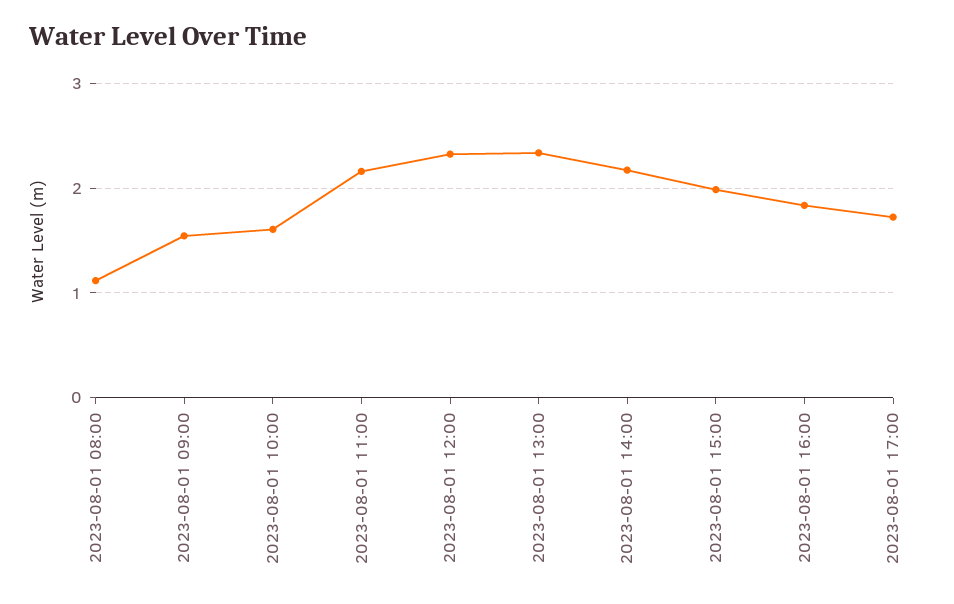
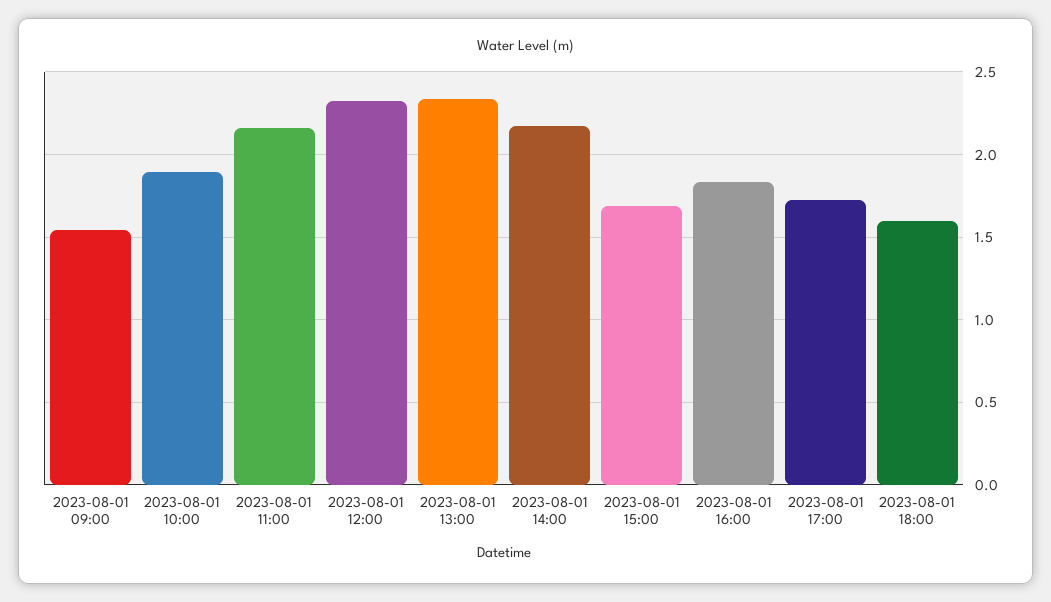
2023-08-01 08:00: 1.1 -> none
2023-08-01 10:00: 1.6 -> 1.9
2023-08-01 15:00: 2 -> 1.7
2023-08-01 18:00: none -> 1.6

